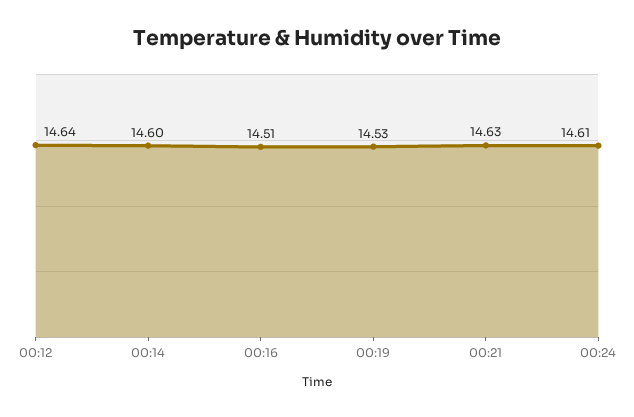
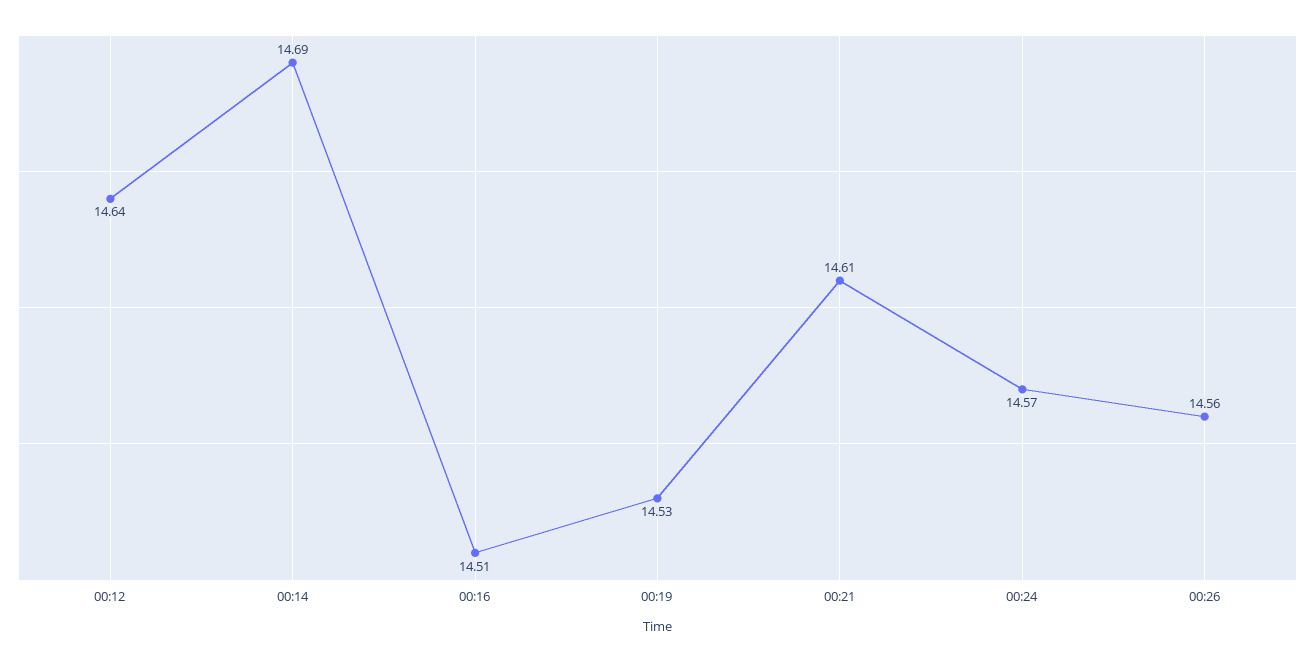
00:14: 14.6 -> 14.69
00:21: 14.63 -> 14.61
00:24: 14.61 -> 14.57
00:26: none -> 14.56

